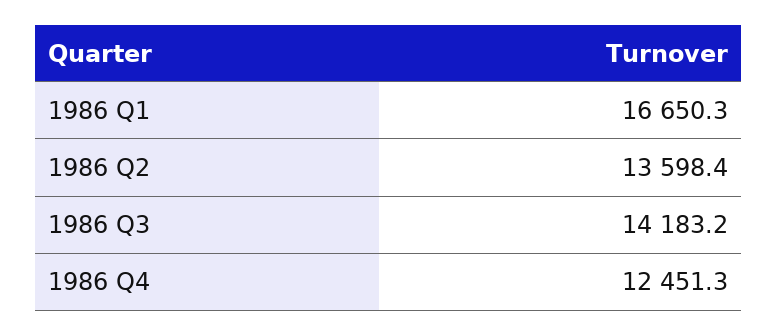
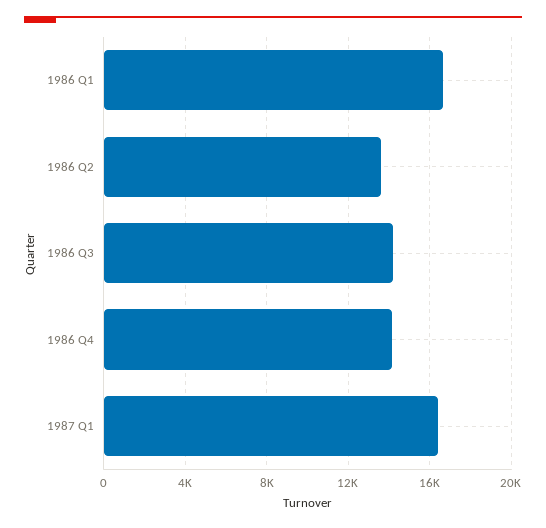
1986 Q4: 12451.3 -> 14000
1987 Q1: none -> 16500

